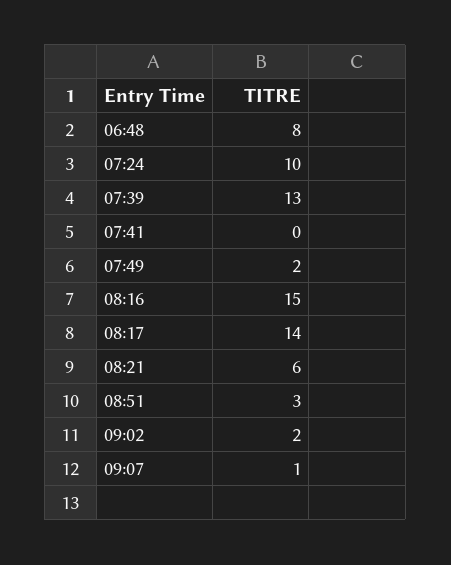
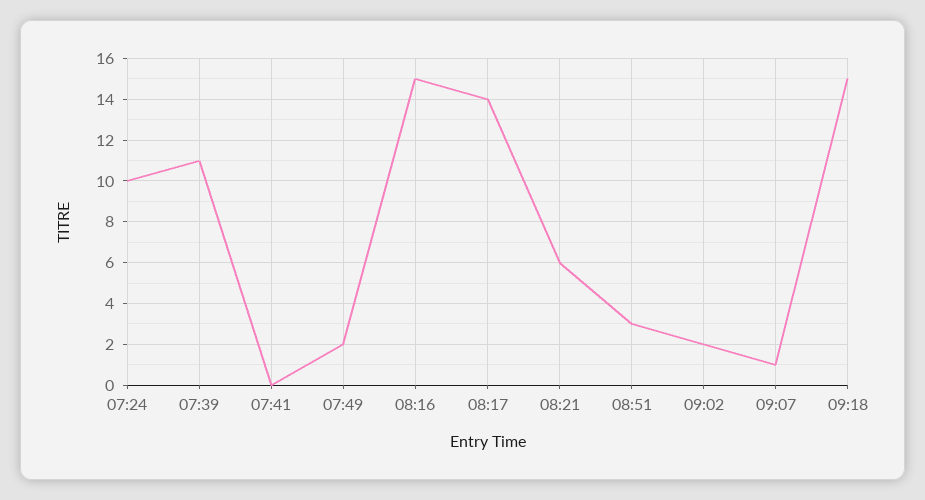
06:48: 8 -> none
07:39: 13 -> 11
09:18: none -> 15

